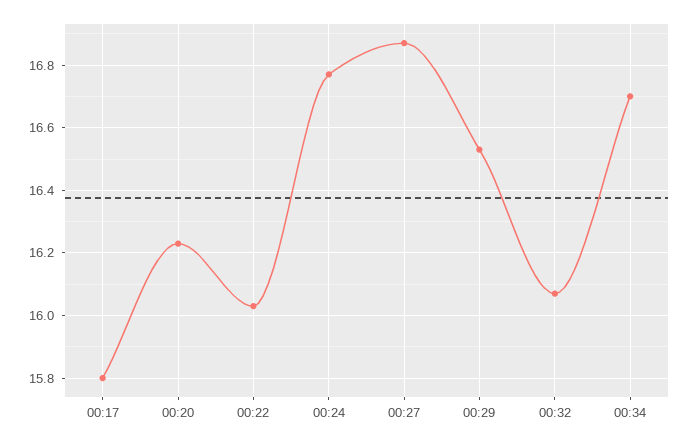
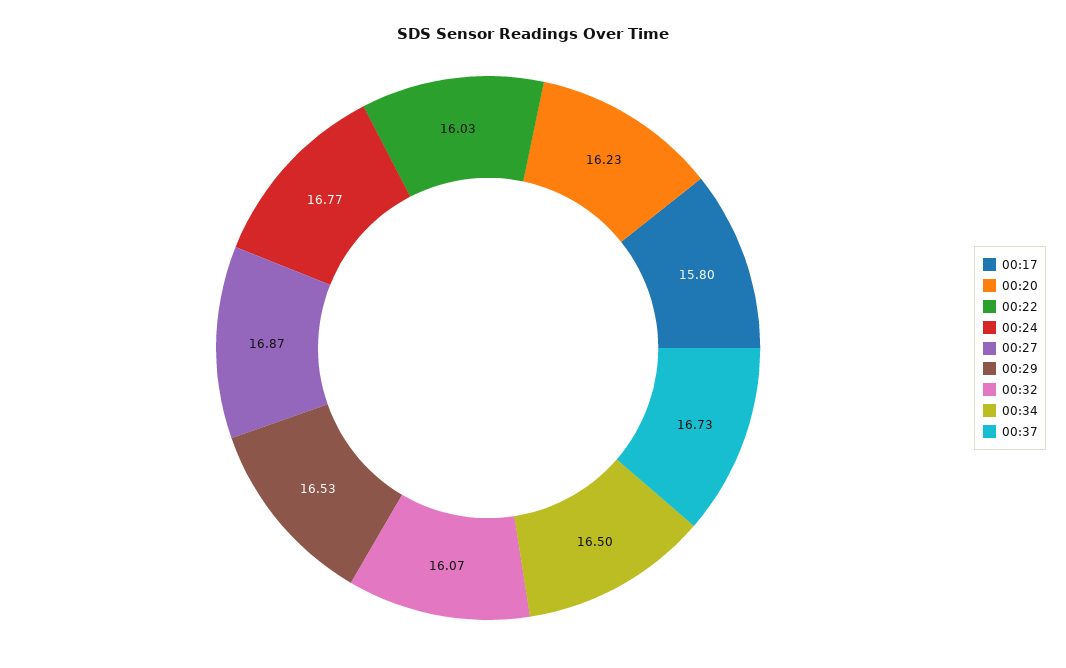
00:34: 16.7 -> 16.5
00:37: none -> 16.73

